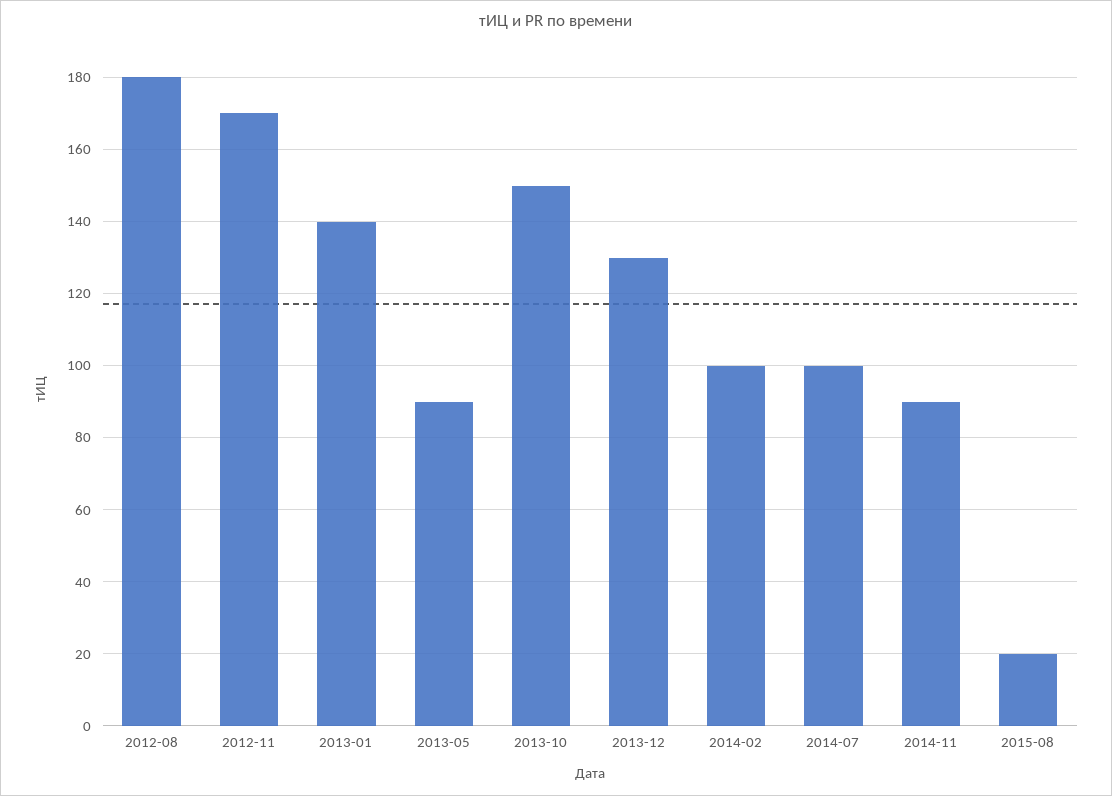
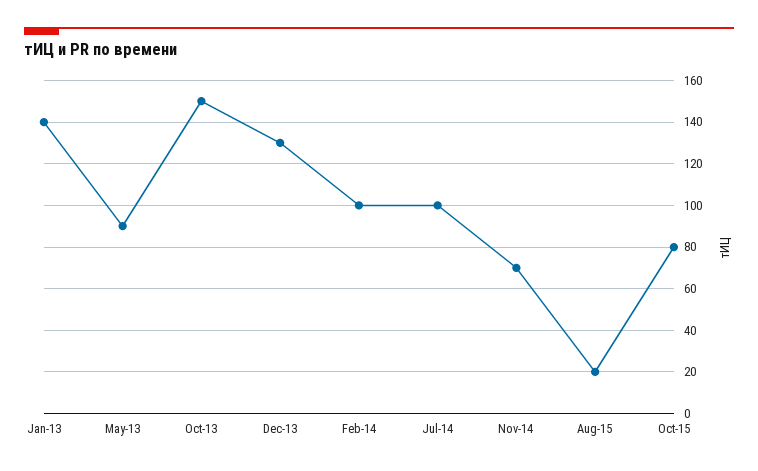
2012-08: 180 -> none
2012-11: 170 -> none
2014-11: 90 -> 70
Oct-15: none -> 80

